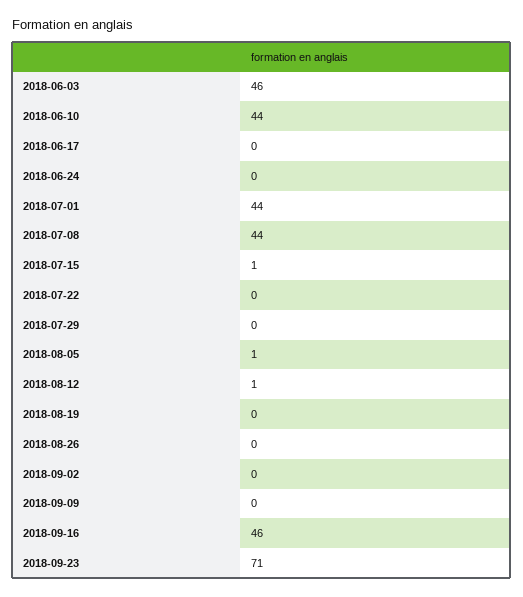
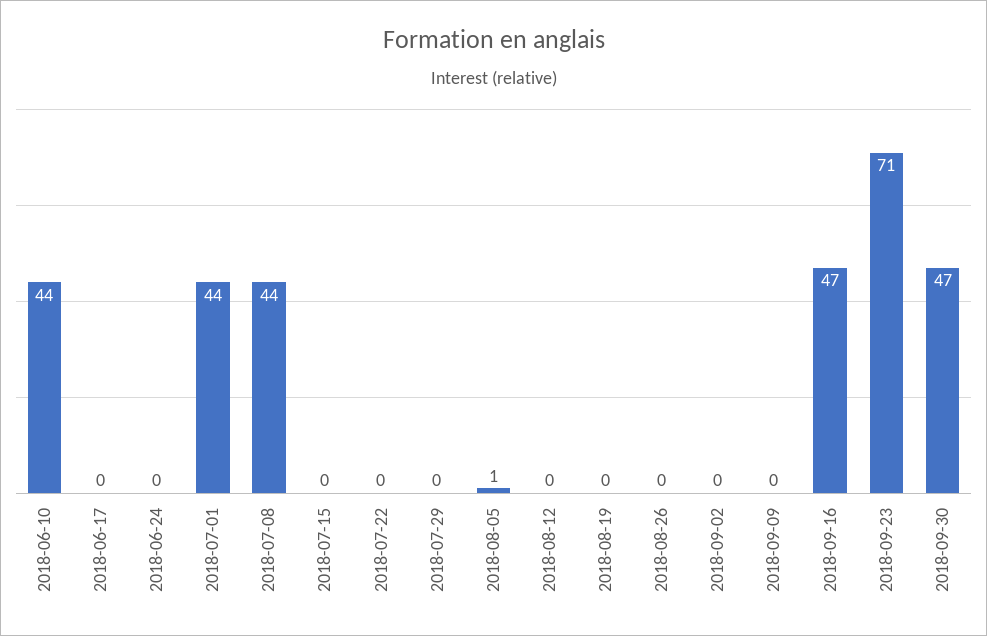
2018-06-03: 46 -> none
2018-07-15: 1 -> 0
2018-08-12: 1 -> 0
2018-09-16: 46 -> 47
2018-09-30: none -> 47

